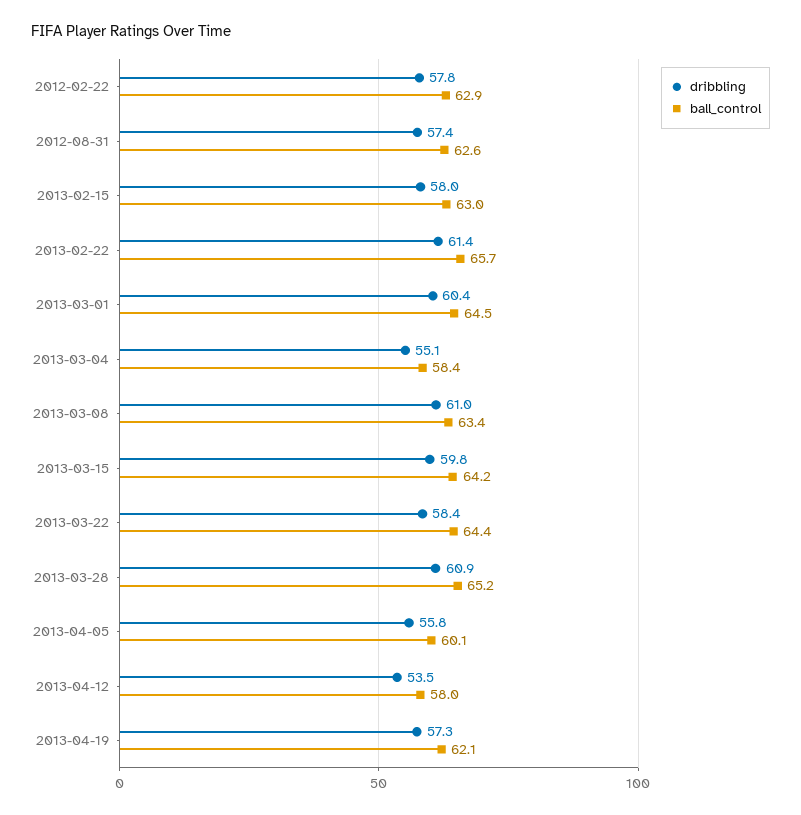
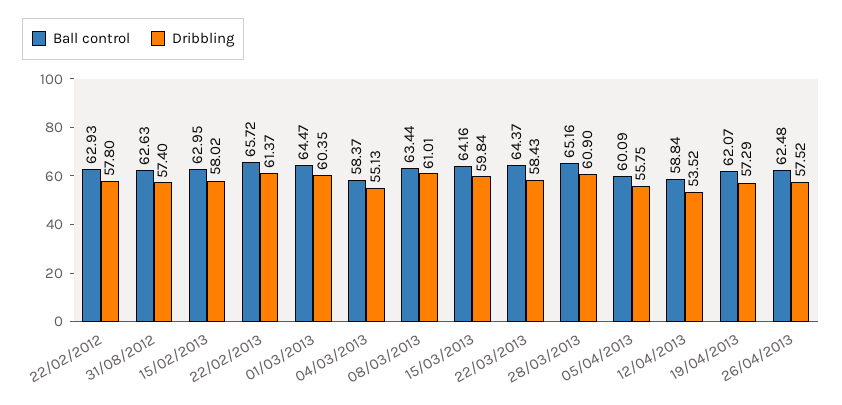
ball_control, 2013-04-12: 58 -> 58.84
ball_control, 26/04/2013: none -> 62.48
dribbling, 26/04/2013: none -> 57.52

